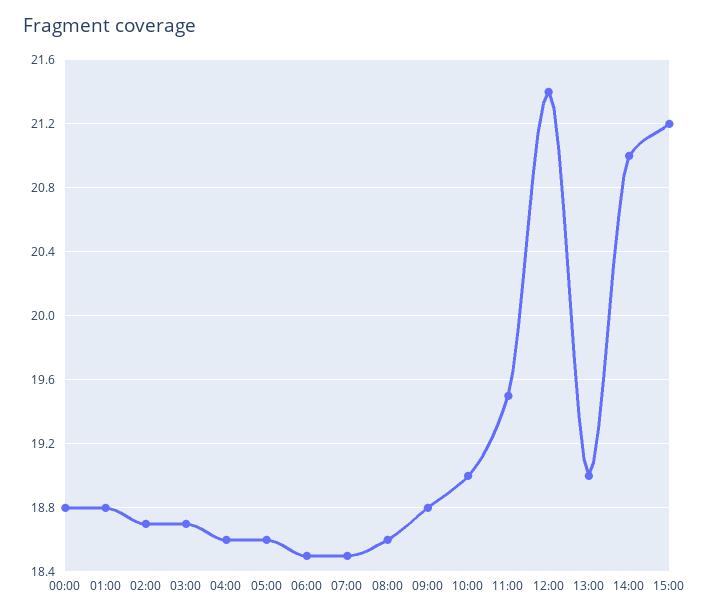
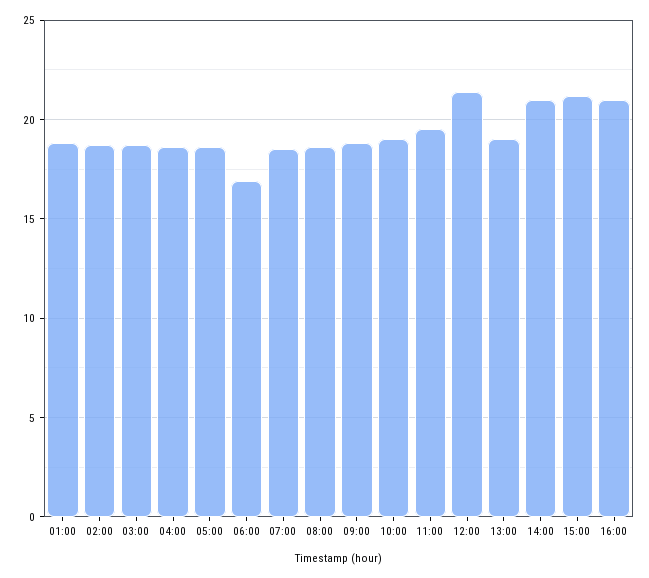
00:00: 18.8 -> none
06:00: 18.5 -> 17
16:00: none -> 21

